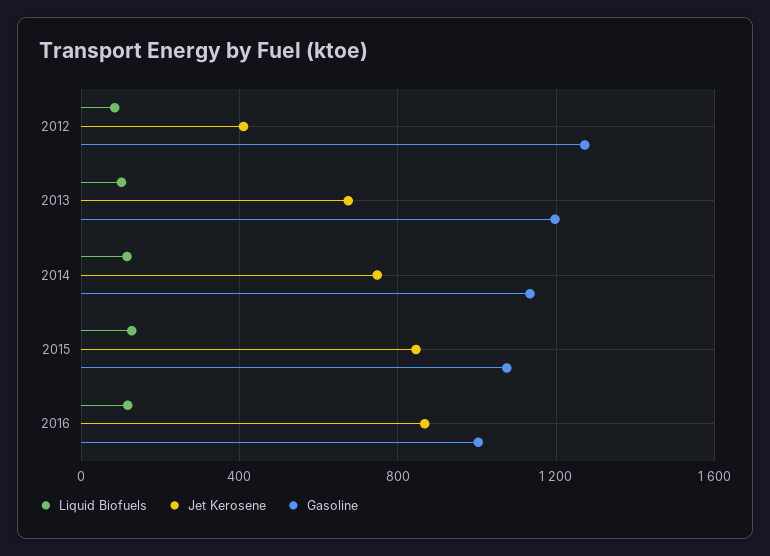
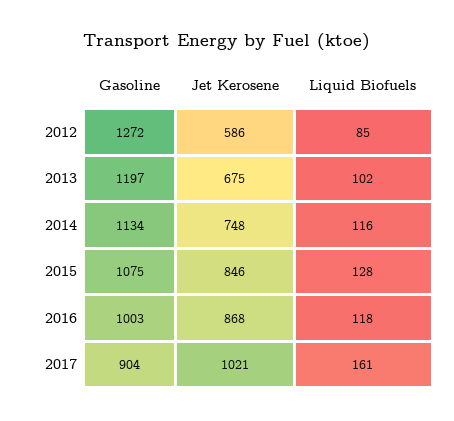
Jet Kerosene, 2012: 400 -> 586
Gasoline, 2017: none -> 904
Jet Kerosene, 2017: none -> 1021
Liquid Biofuels, 2017: none -> 161

